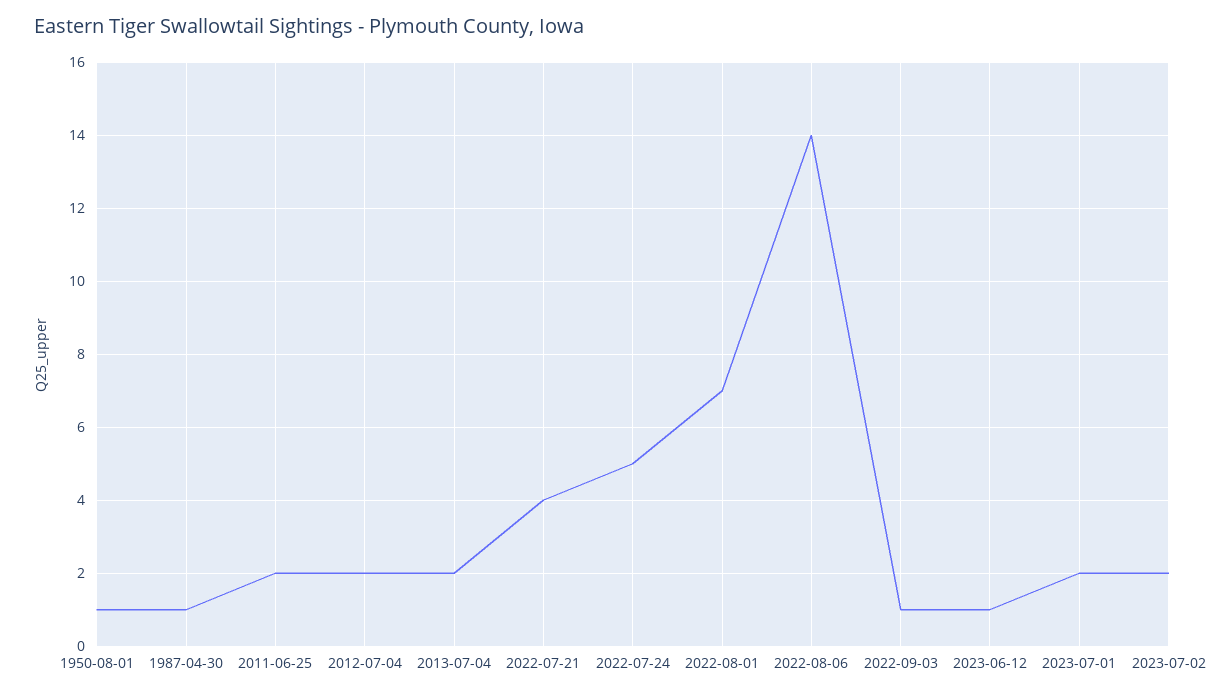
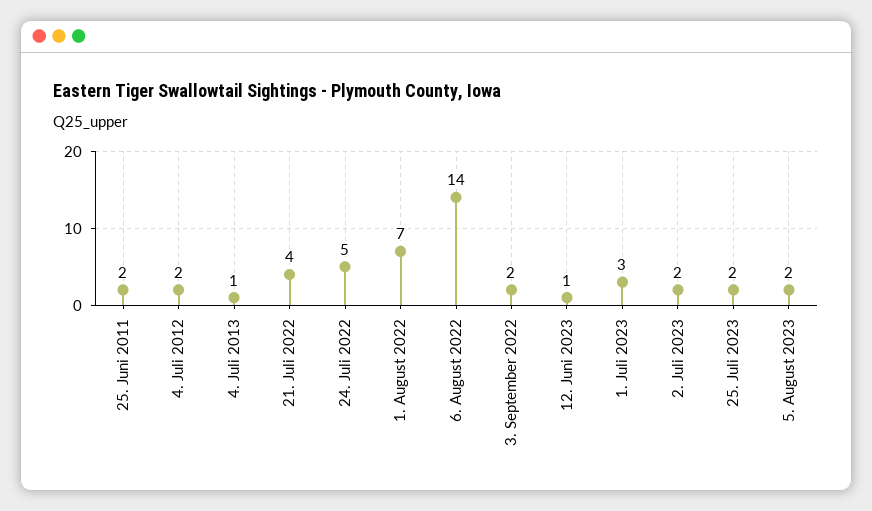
1950-08-01: 1 -> none
1987-04-30: 1 -> none
2013-07-04: 2 -> 1
2022-09-03: 1 -> 2
2023-07-01: 2 -> 3
25. Juli 2023: none -> 2
5. August 2023: none -> 2

